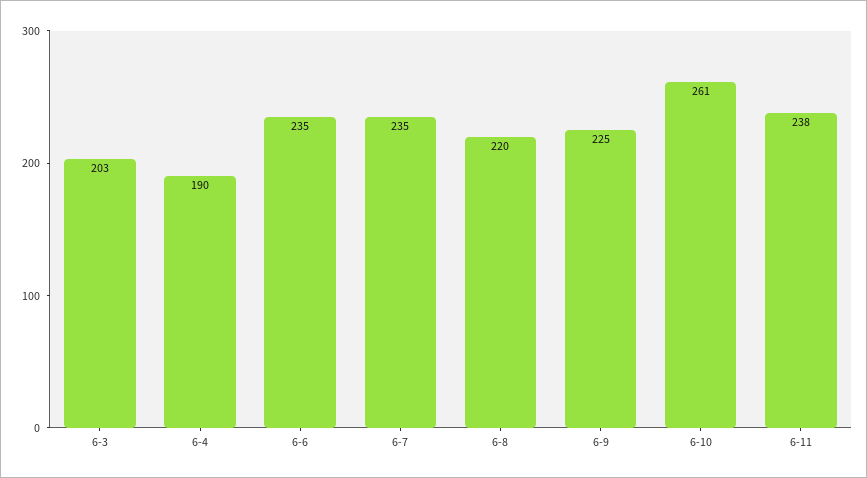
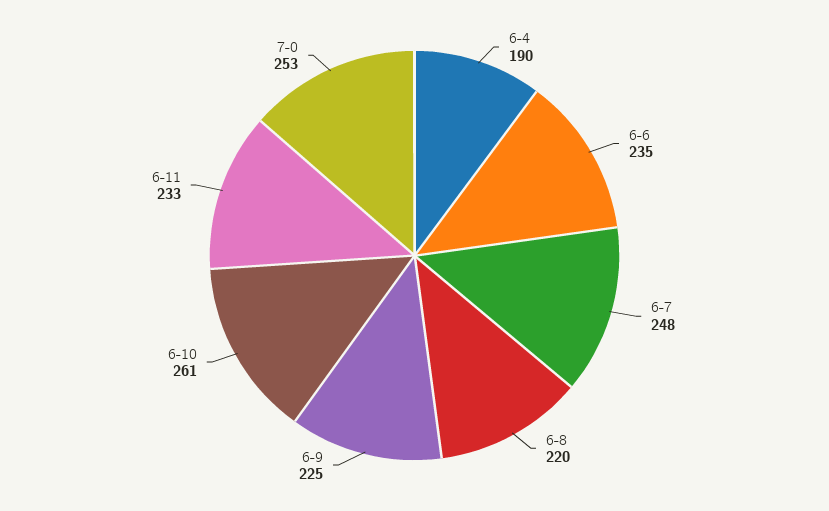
6-3: 203 -> none
6-7: 235 -> 248
6-11: 238 -> 233
7-0: none -> 253

